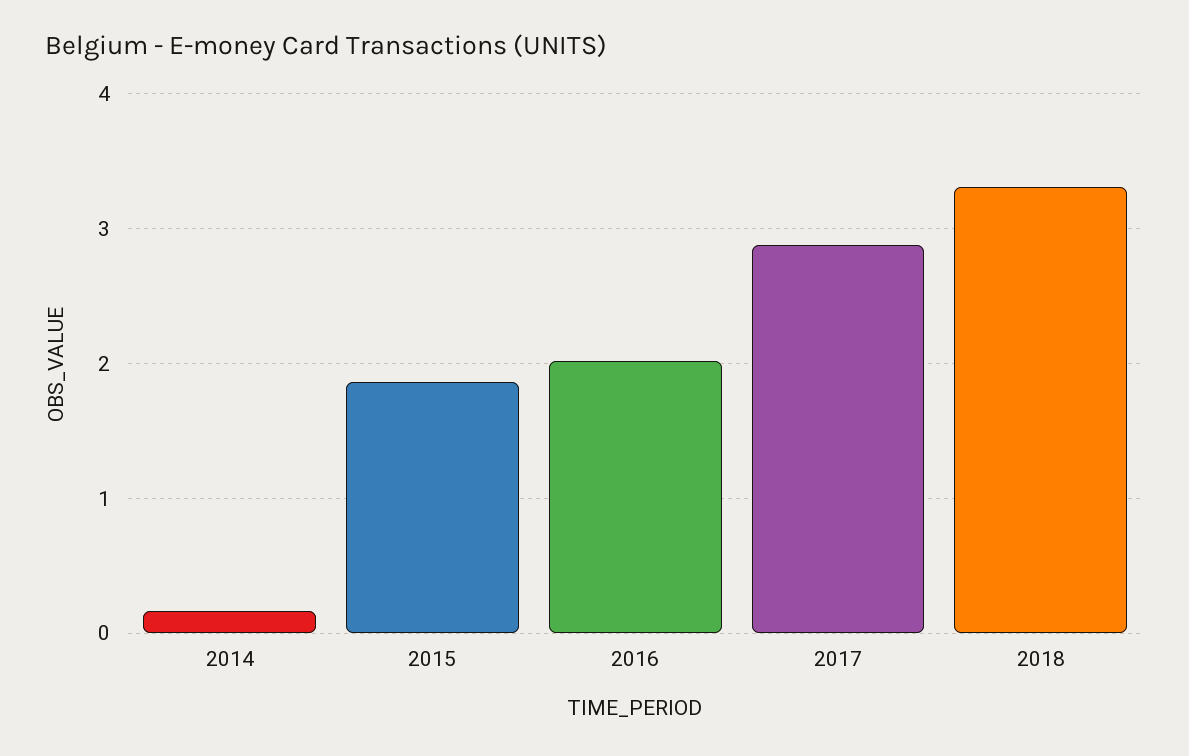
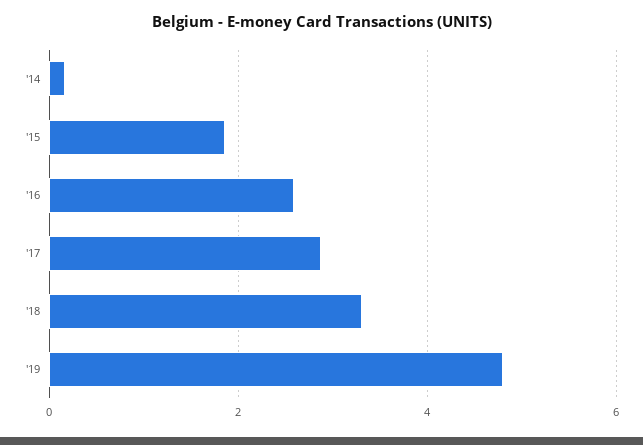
2016: 2 -> 2.6
'19: none -> 4.8

